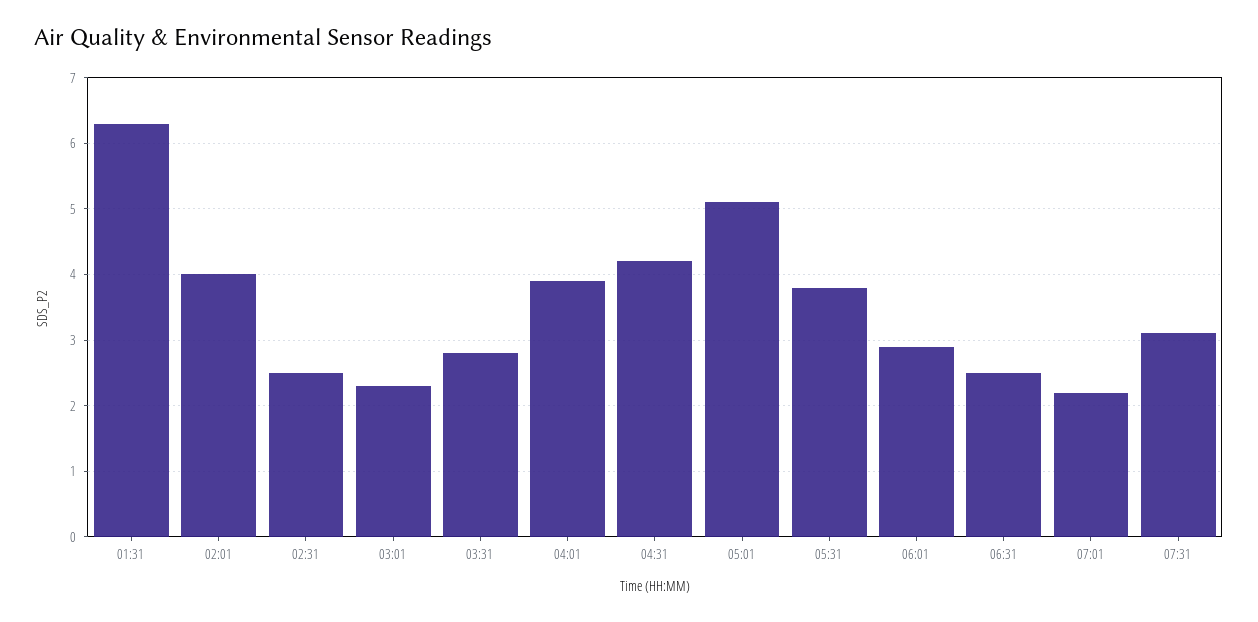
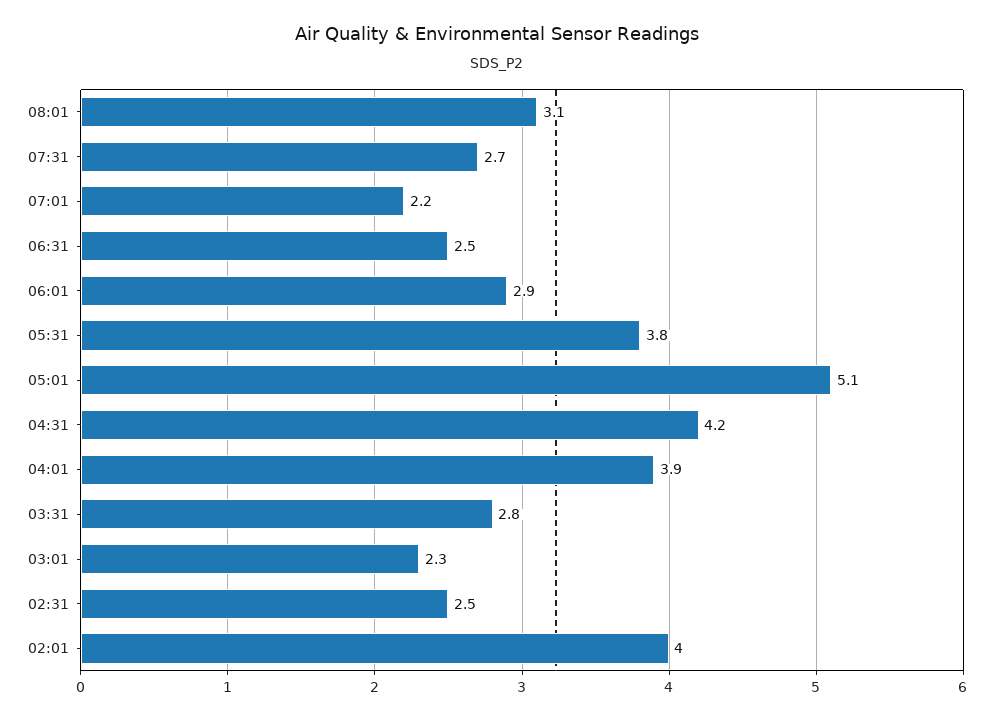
01:31: 6.3 -> none
07:31: 3.1 -> 2.7
08:01: none -> 3.1

